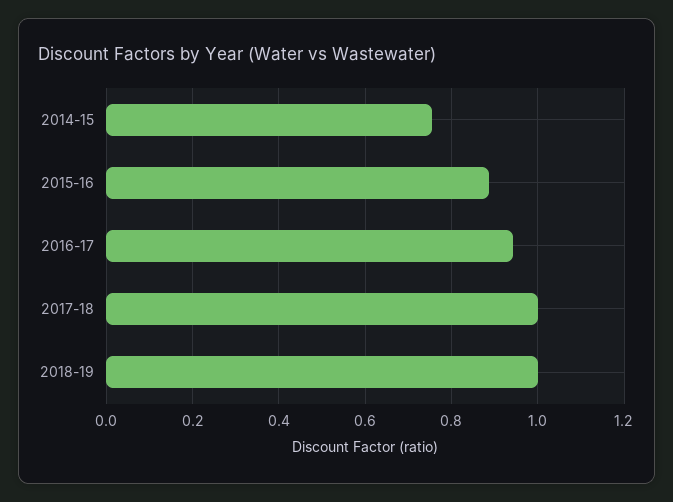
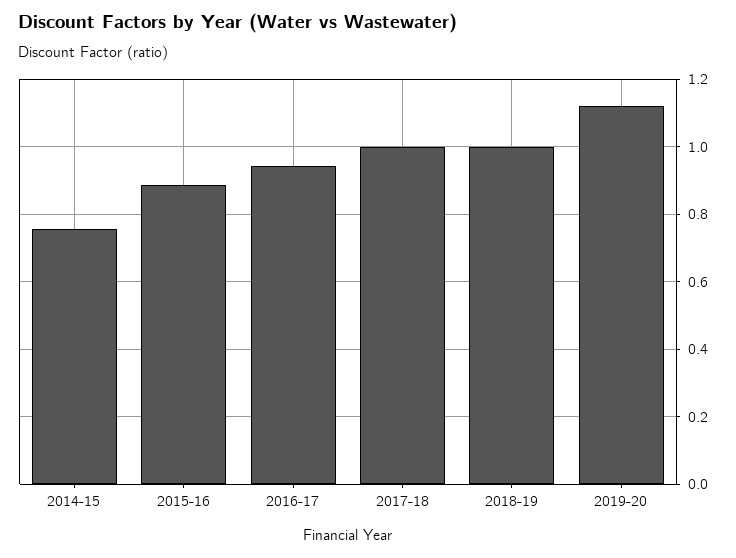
2019-20: none -> 1.12

